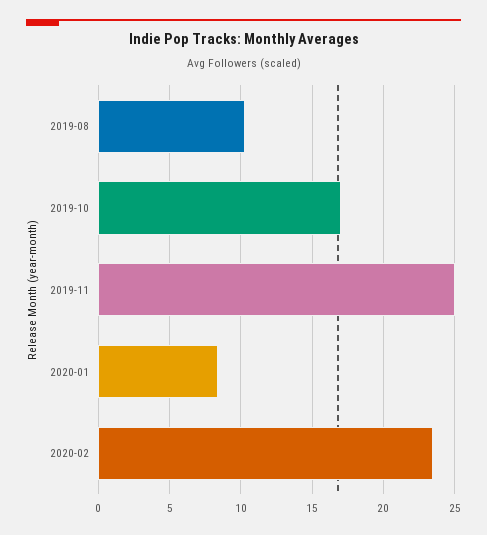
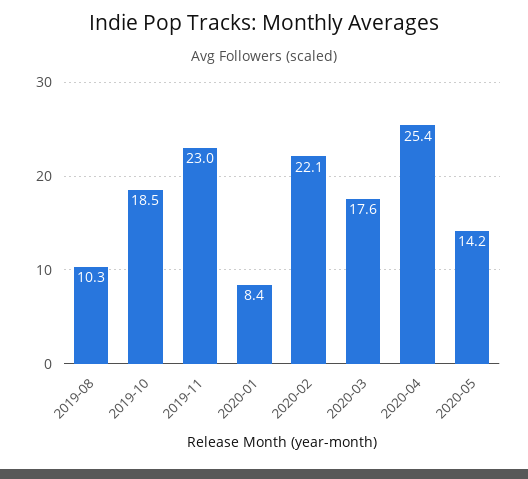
2019-10: 17 -> 18.5
2019-11: 25 -> 23
2020-02: 23.5 -> 22.1
2020-03: none -> 17.6
2020-04: none -> 25.4
2020-05: none -> 14.2

